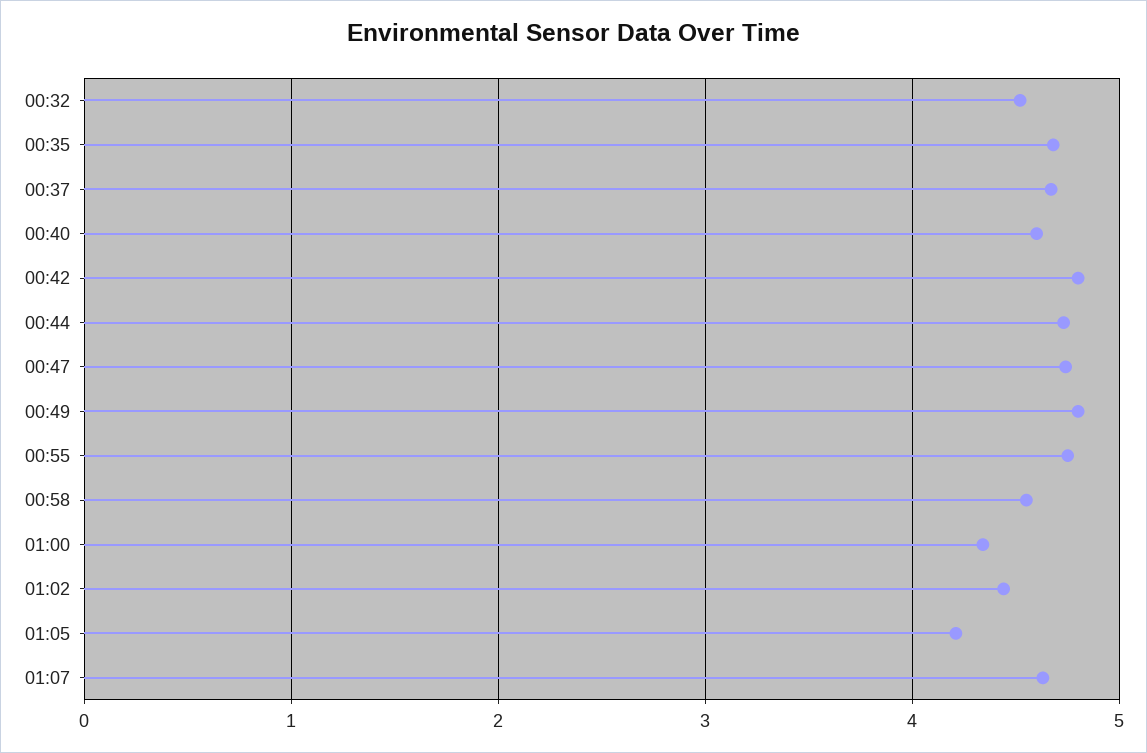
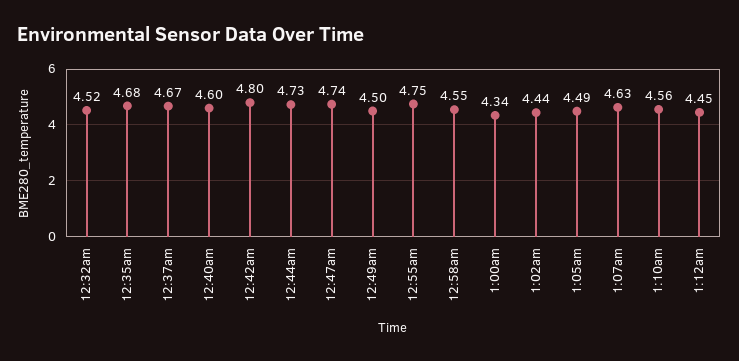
00:49: 4.8 -> 4.5
01:05: 4.2 -> 4.49
1:10am: none -> 4.56
1:12am: none -> 4.45

